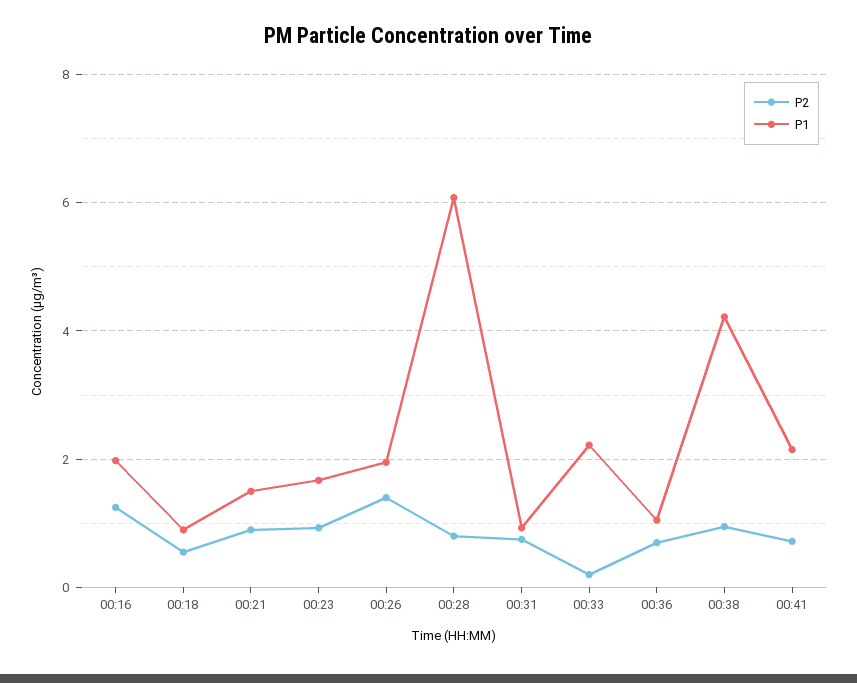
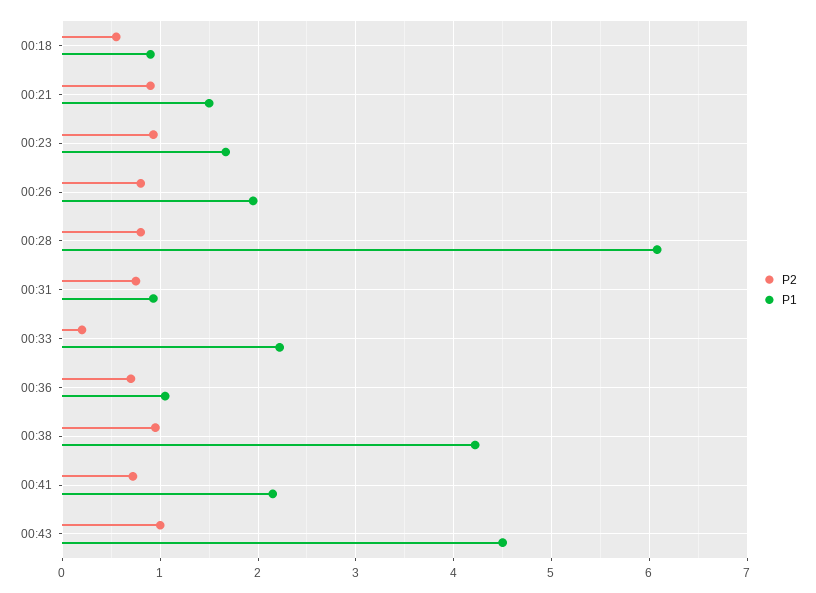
P2, 00:16: 1.2 -> none
P1, 00:16: 2 -> none
P2, 00:26: 1.4 -> 0.8
P2, 00:43: none -> 1
P1, 00:43: none -> 4.5

